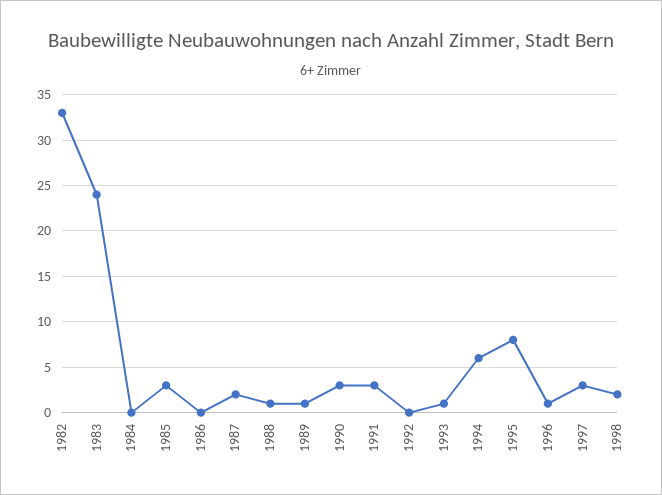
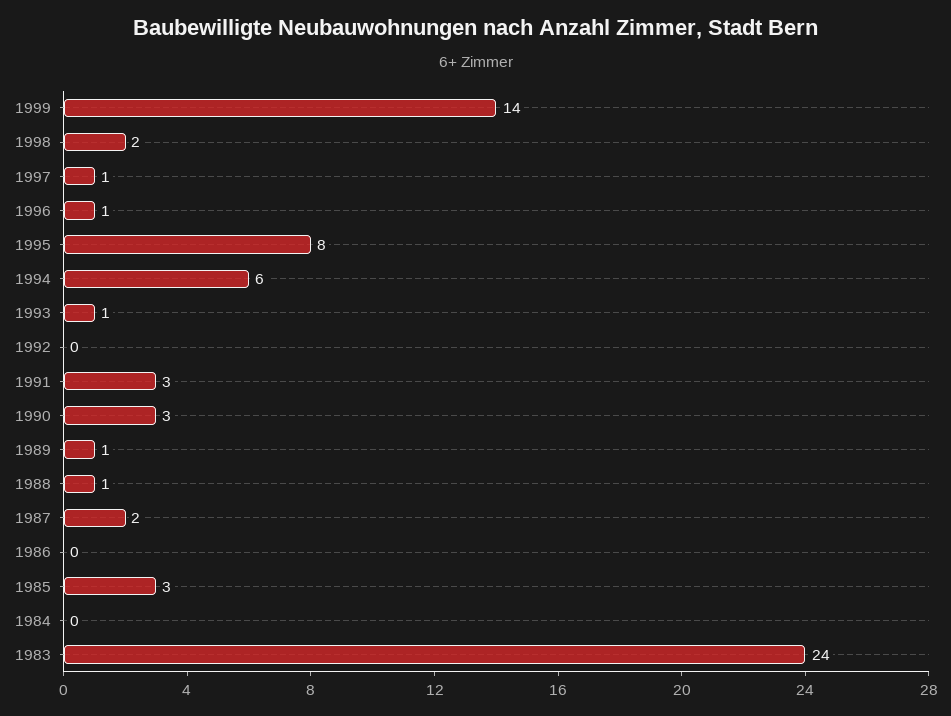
1982: 33 -> none
1997: 3 -> 1
1999: none -> 14

